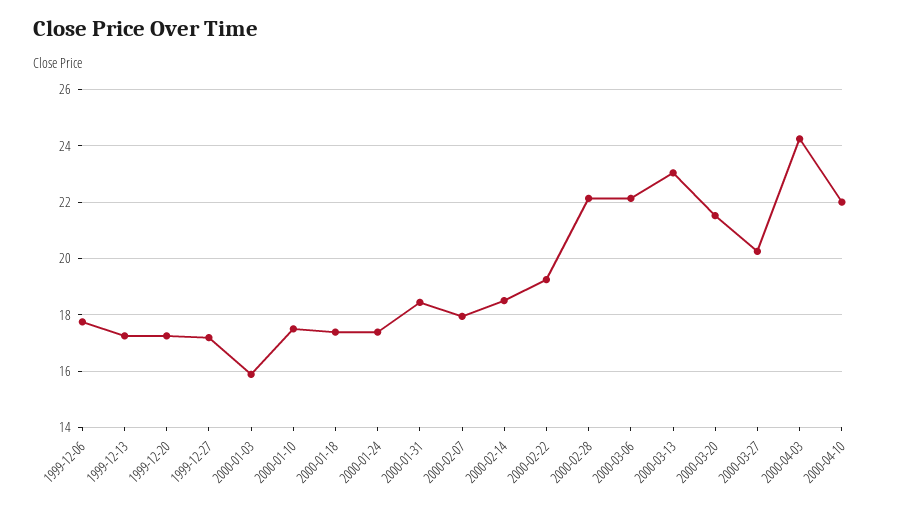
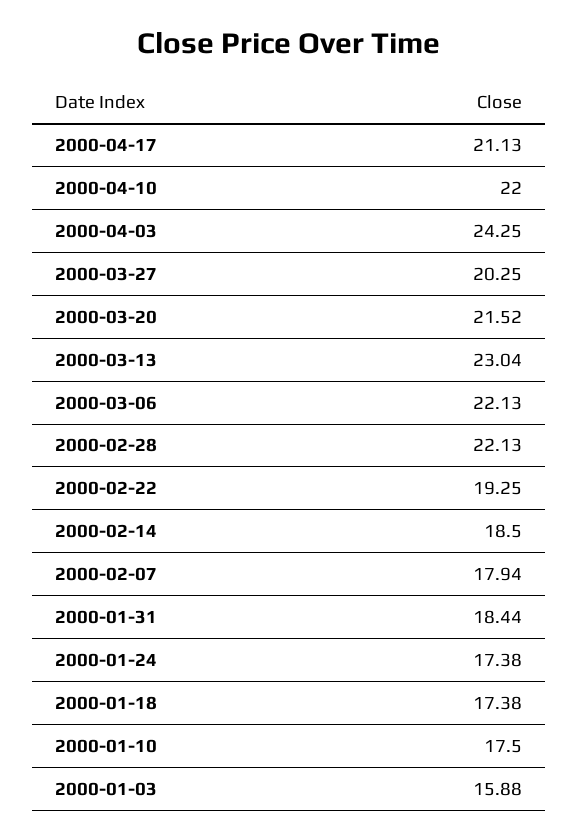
1999-12-06: 17.75 -> none
1999-12-13: 17.25 -> none
1999-12-20: 17.25 -> none
1999-12-27: 17.25 -> none
2000-04-17: none -> 21.13

